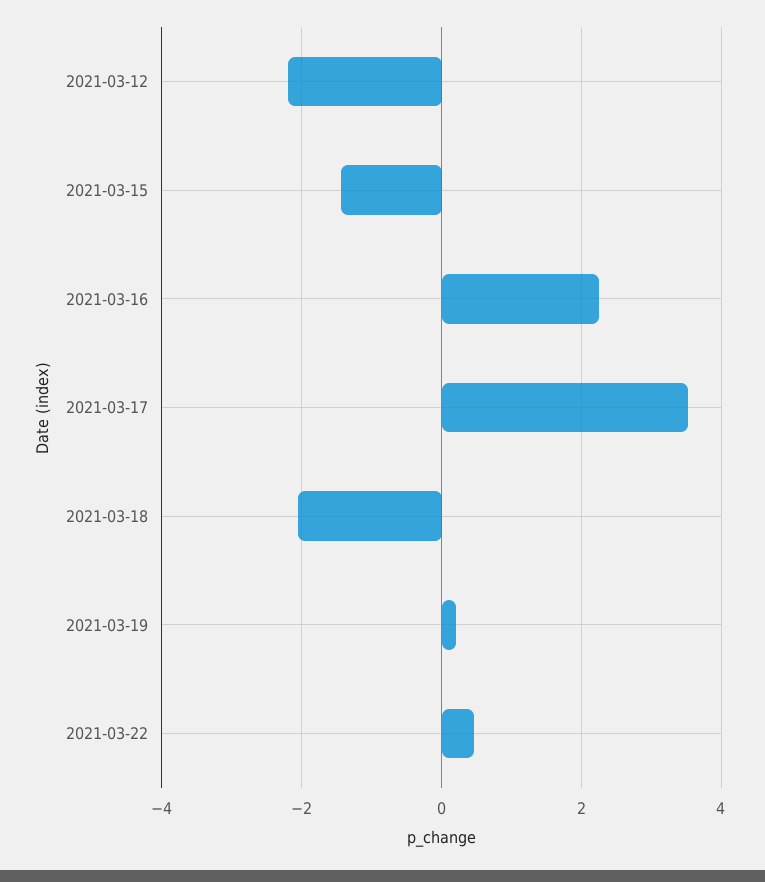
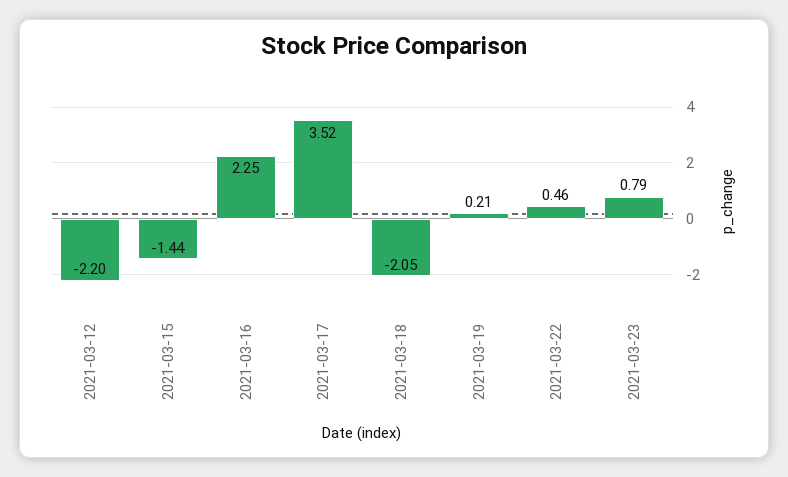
2021-03-23: none -> 0.79

